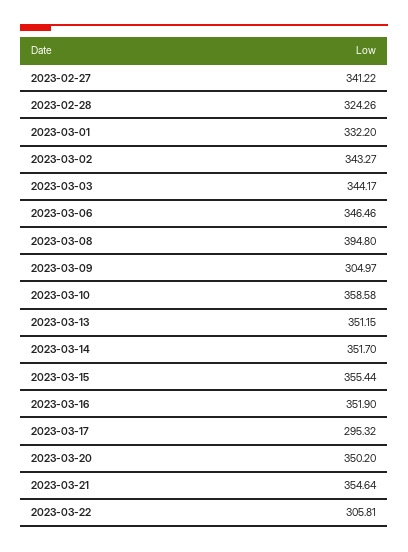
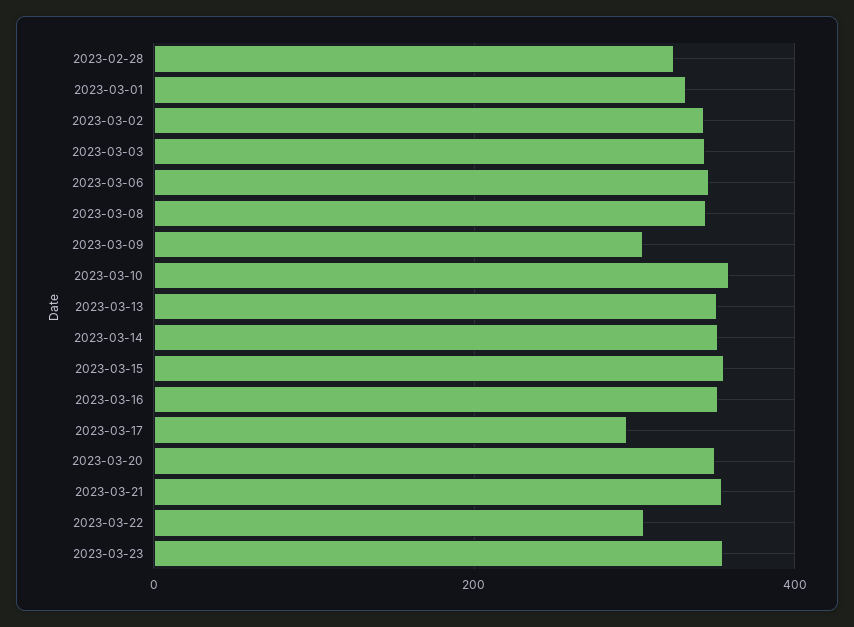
2023-02-27: 341.22 -> none
2023-03-08: 394.8 -> 340
2023-03-23: none -> 360

